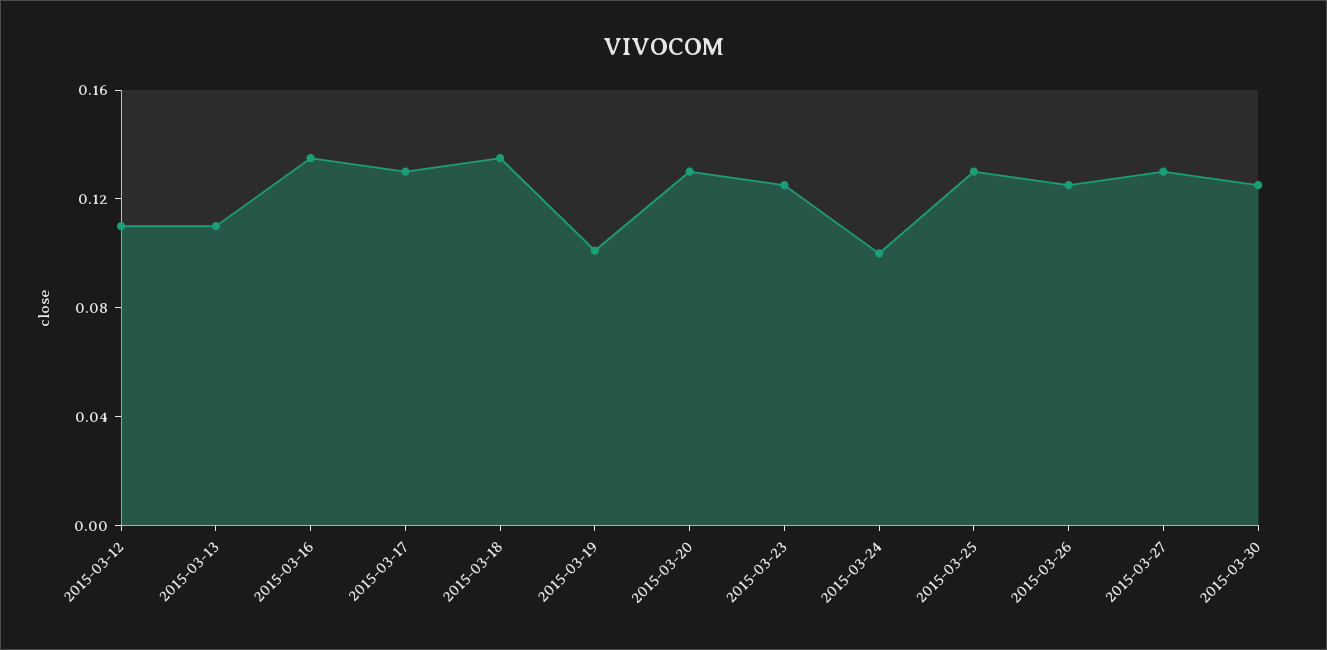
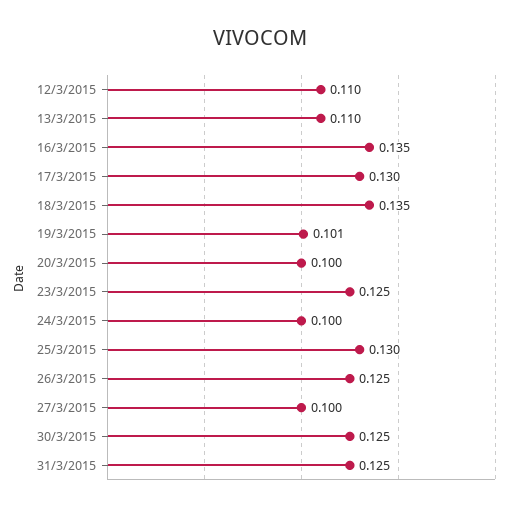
2015-03-20: 0.13 -> 0.1
2015-03-27: 0.13 -> 0.1
31/3/2015: none -> 0.125

